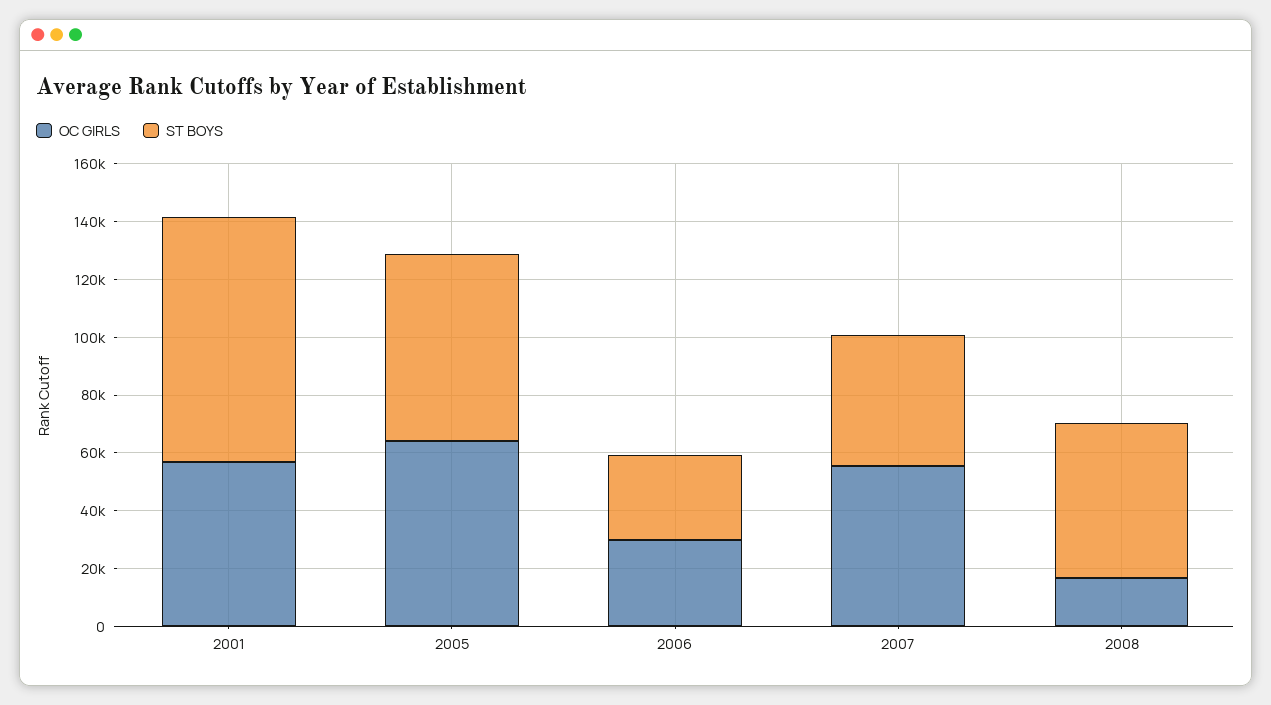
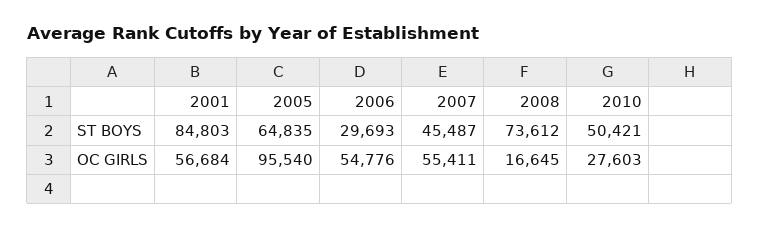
OC GIRLS, 2005: 65000 -> 95540
OC GIRLS, 2006: 30000 -> 54776
ST BOYS, 2008: 55000 -> 73612
ST BOYS, 2010: none -> 50421
OC GIRLS, 2010: none -> 27603

